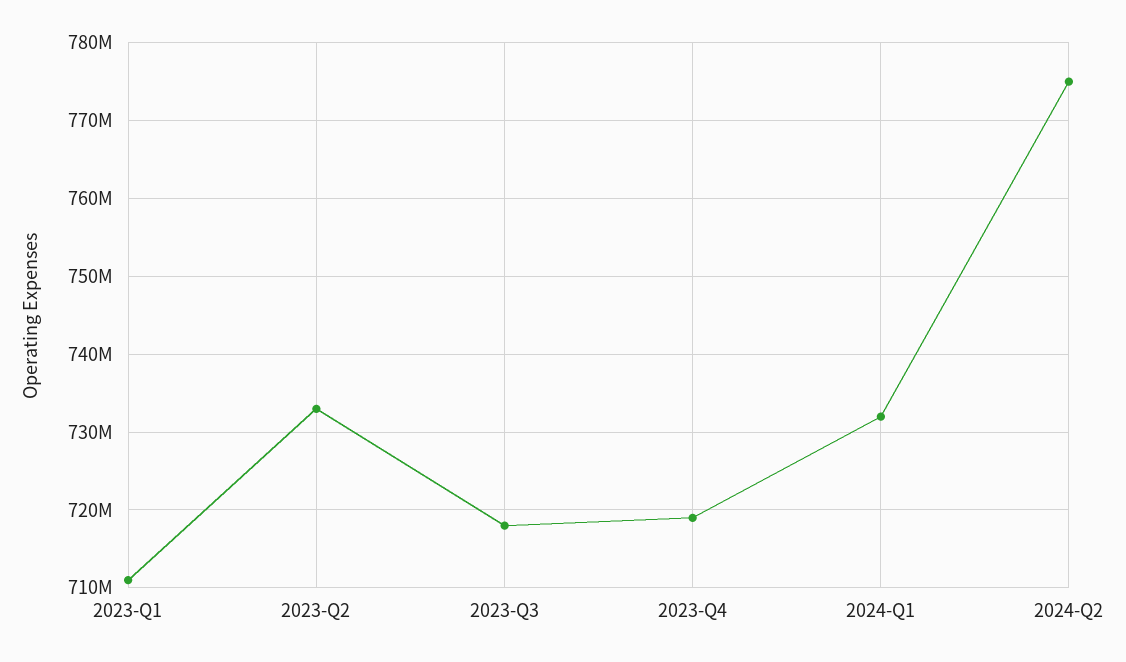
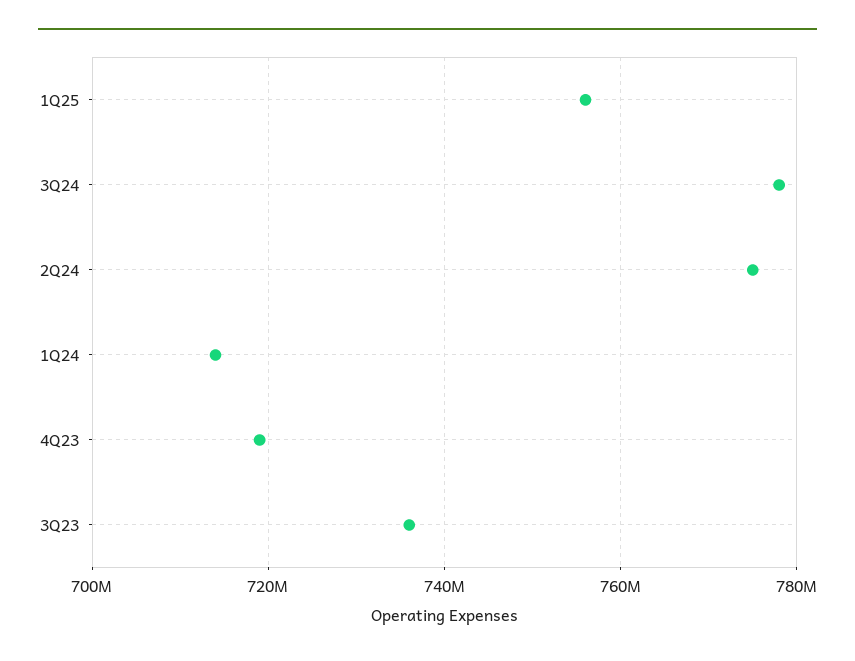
2023-Q1: 711000000 -> none
2023-Q2: 733000000 -> none
2023-Q3: 718000000 -> 736000000
2024-Q1: 732000000 -> 714000000
1Q25: none -> 756000000
3Q24: none -> 778000000

